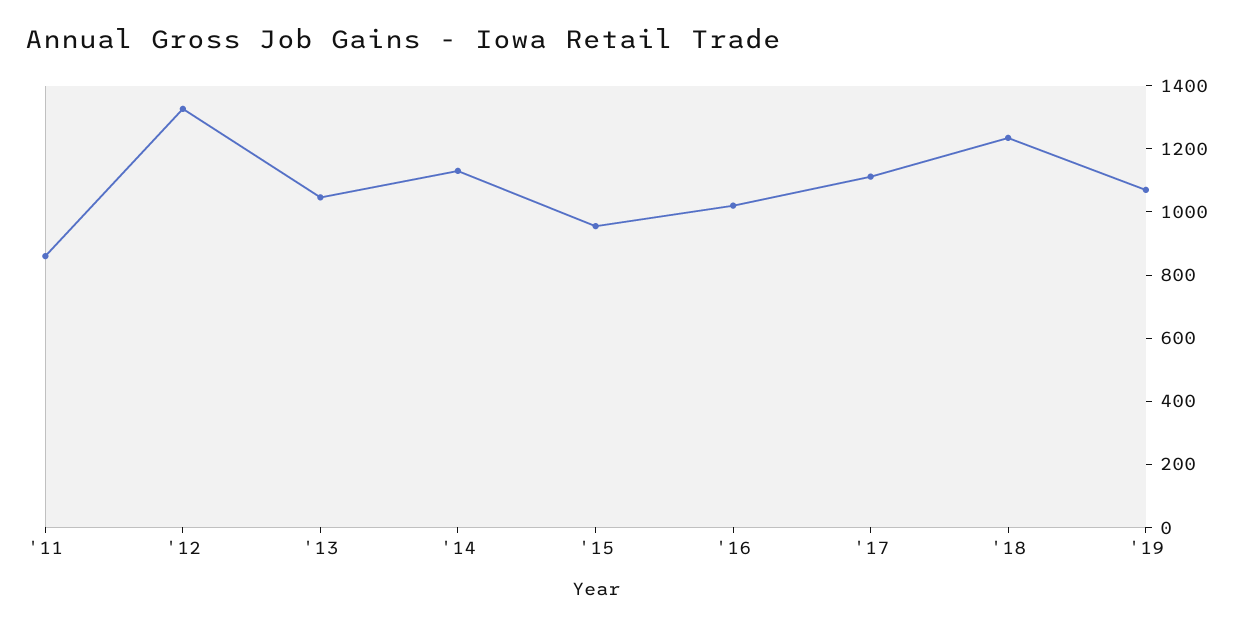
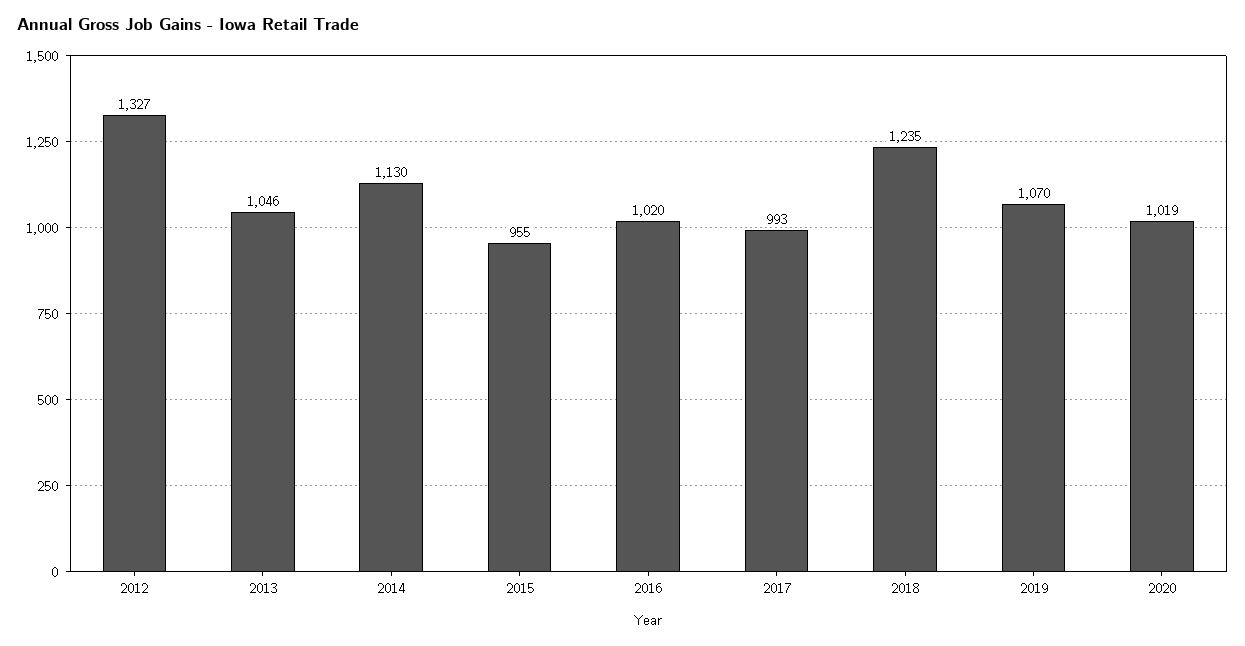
'11: 850 -> none
'17: 1100 -> 993
2020: none -> 1019

